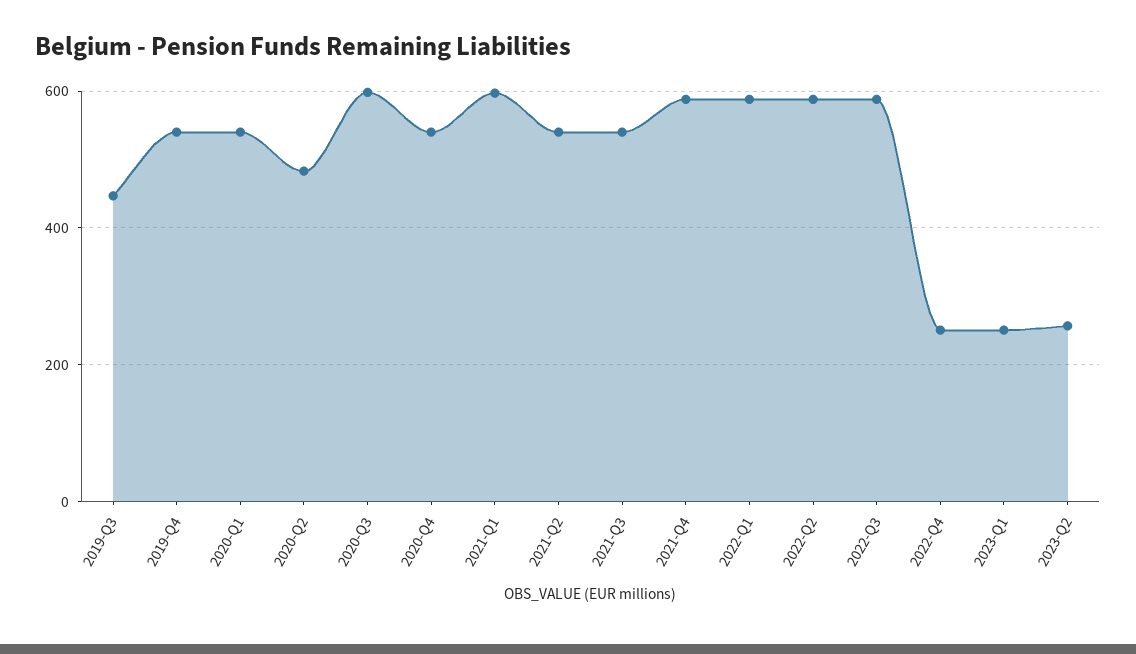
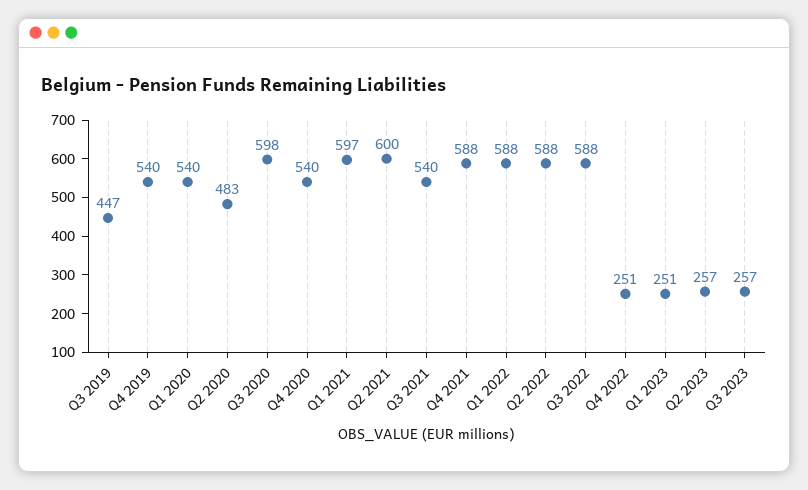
2021-Q2: 540 -> 600
Q3 2023: none -> 257

